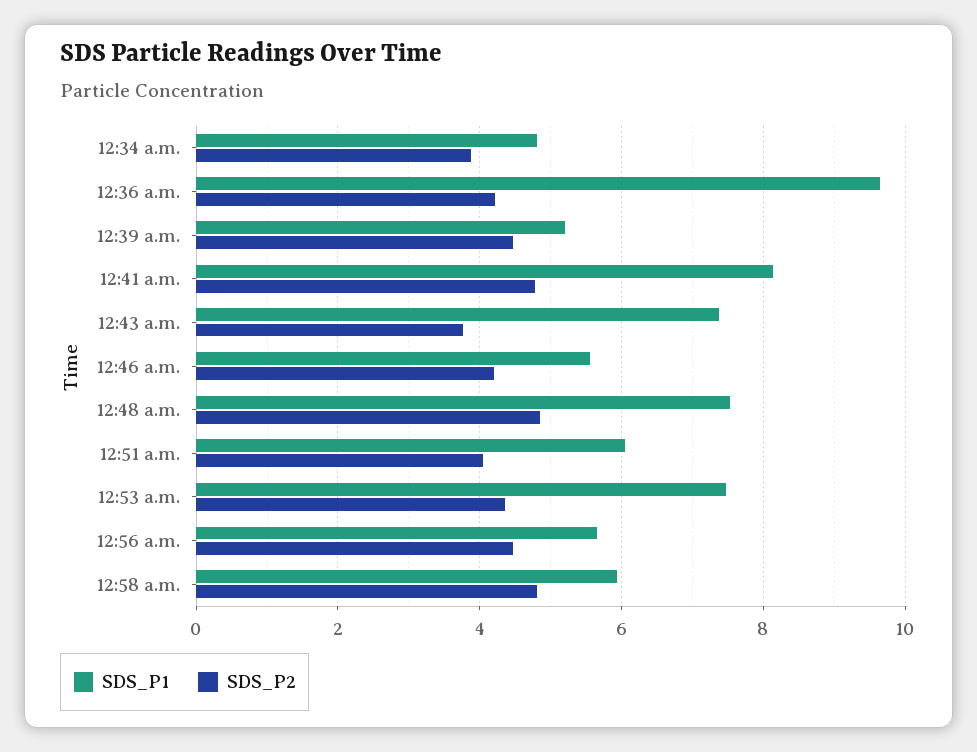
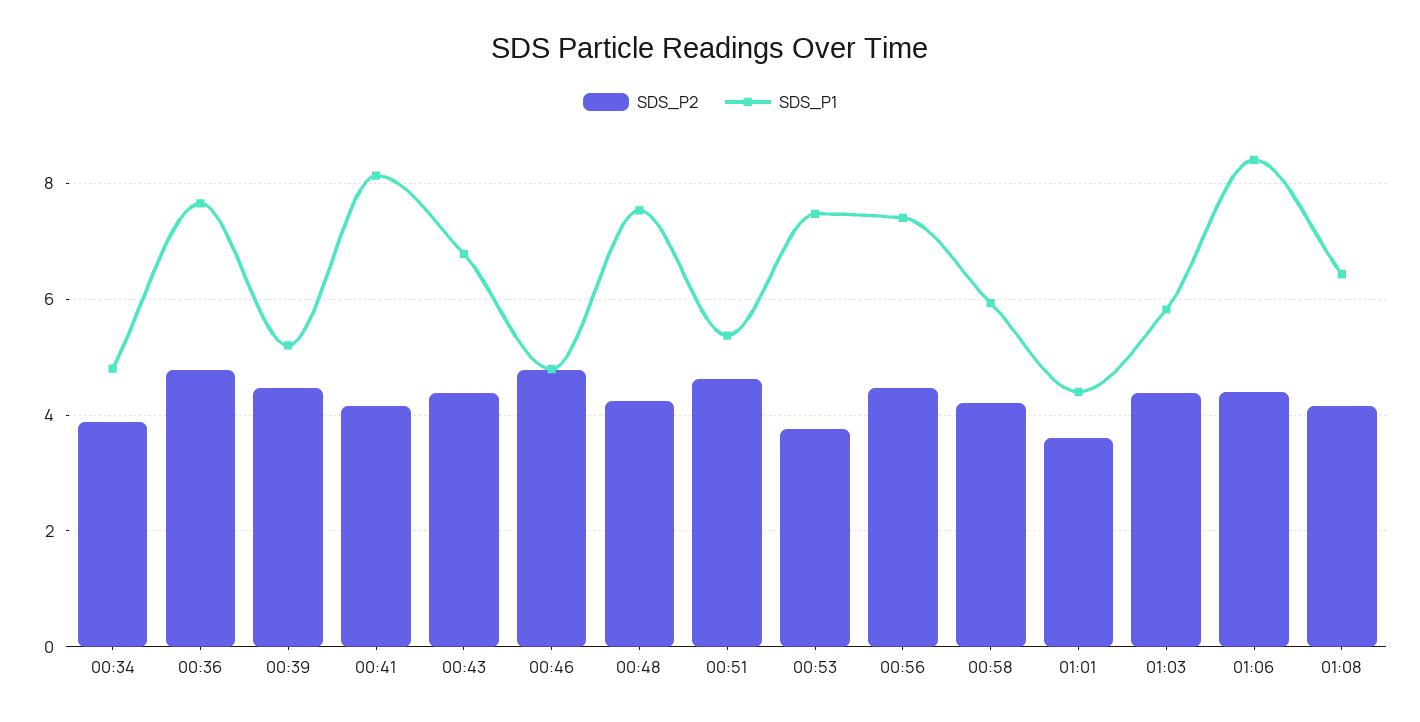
SDS_P1, 12:36 a.m.: 9.6 -> 7.6
SDS_P2, 12:36 a.m.: 4.2 -> 4.8
SDS_P2, 12:41 a.m.: 4.8 -> 4.2
SDS_P1, 12:43 a.m.: 7.4 -> 6.8
SDS_P2, 12:43 a.m.: 3.8 -> 4.4
SDS_P1, 12:46 a.m.: 5.6 -> 4.8
SDS_P2, 12:46 a.m.: 4.2 -> 4.8
SDS_P2, 12:48 a.m.: 4.8 -> 4.2
SDS_P1, 12:51 a.m.: 6 -> 5.4
SDS_P2, 12:51 a.m.: 4 -> 4.6
SDS_P2, 12:53 a.m.: 4.4 -> 3.8
SDS_P1, 12:56 a.m.: 5.6 -> 7.4
SDS_P2, 12:58 a.m.: 4.8 -> 4.2
SDS_P2, 01:01: none -> 3.6
SDS_P1, 01:01: none -> 4.4
SDS_P2, 01:03: none -> 4.4
SDS_P1, 01:03: none -> 5.8
SDS_P2, 01:06: none -> 4.4
SDS_P1, 01:06: none -> 8.4
SDS_P2, 01:08: none -> 4.2
SDS_P1, 01:08: none -> 6.4

